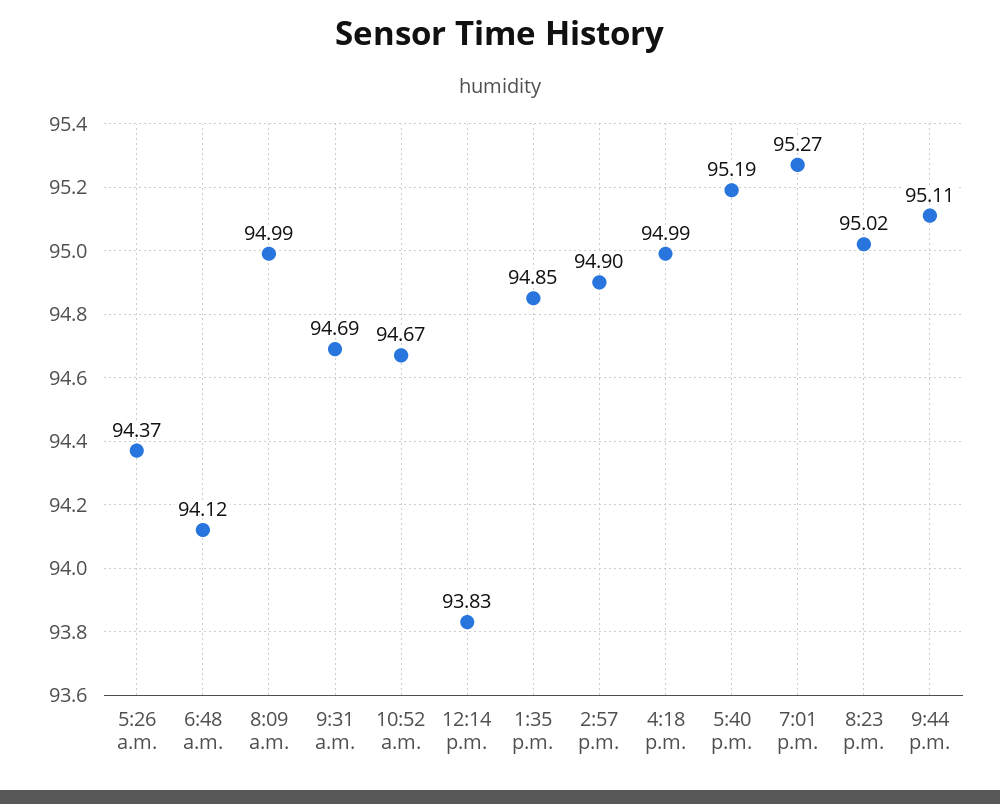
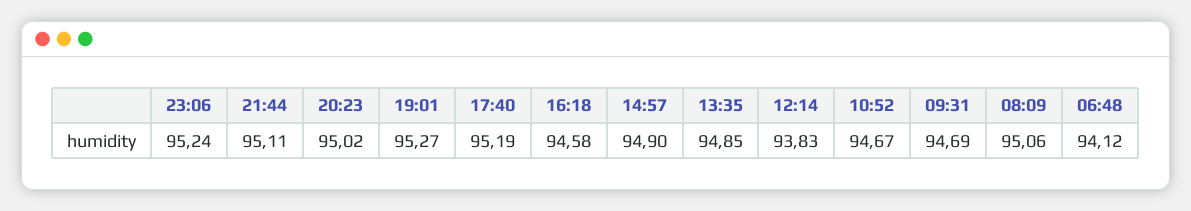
5:26 a.m.: 94.37 -> none
8:09 a.m.: 94.99 -> 95.06
4:18 p.m.: 94.99 -> 94.58
23:06: none -> 95.24

